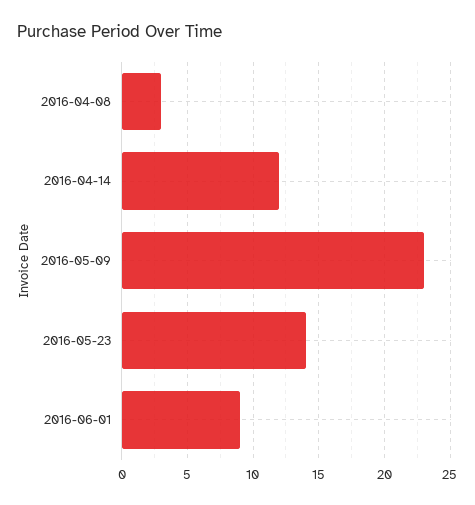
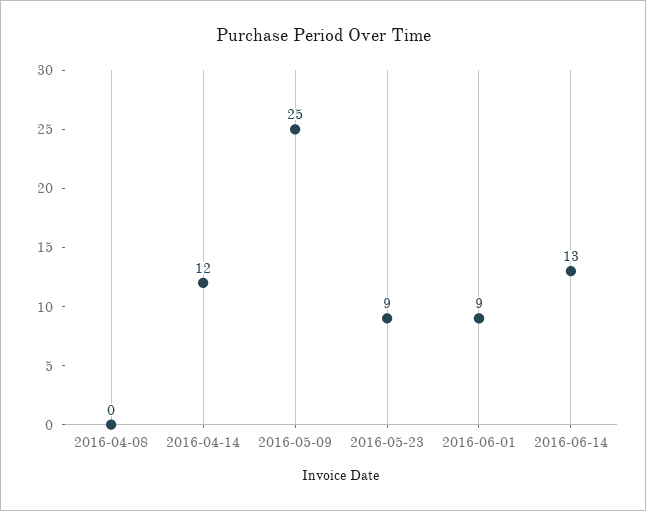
2016-04-08: 3 -> 0
2016-05-09: 23 -> 25
2016-05-23: 14 -> 9
2016-06-14: none -> 13

